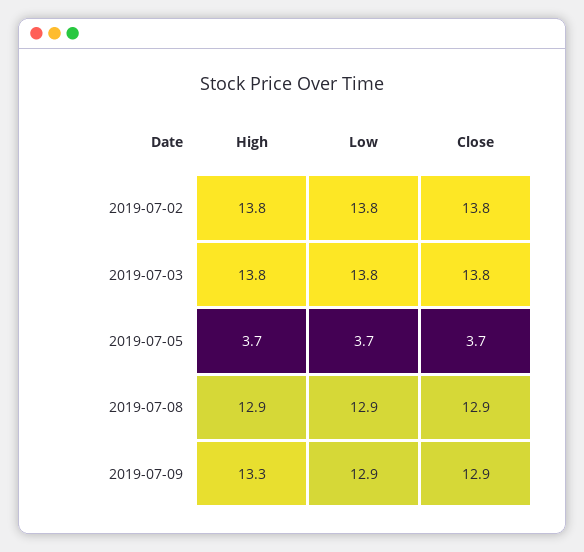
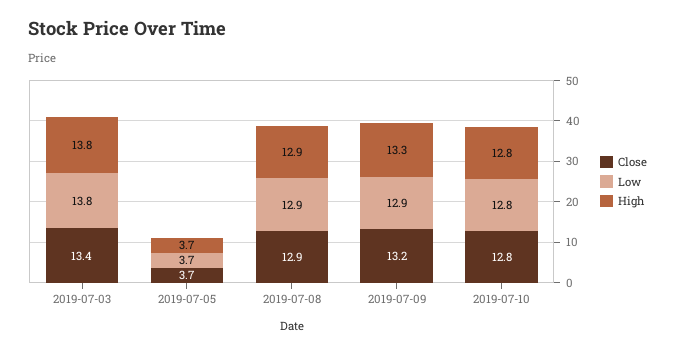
High, 2019-07-02: 13.8 -> none
Low, 2019-07-02: 13.8 -> none
Close, 2019-07-02: 13.8 -> none
Close, 2019-07-03: 13.8 -> 13.4
Close, 2019-07-09: 12.9 -> 13.2
Close, 2019-07-10: none -> 12.8
Low, 2019-07-10: none -> 12.8
High, 2019-07-10: none -> 12.8

